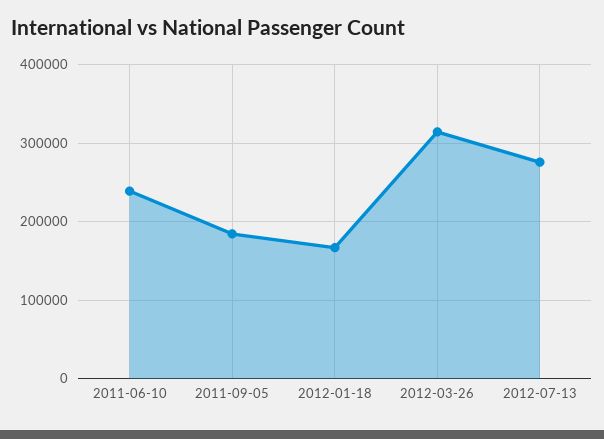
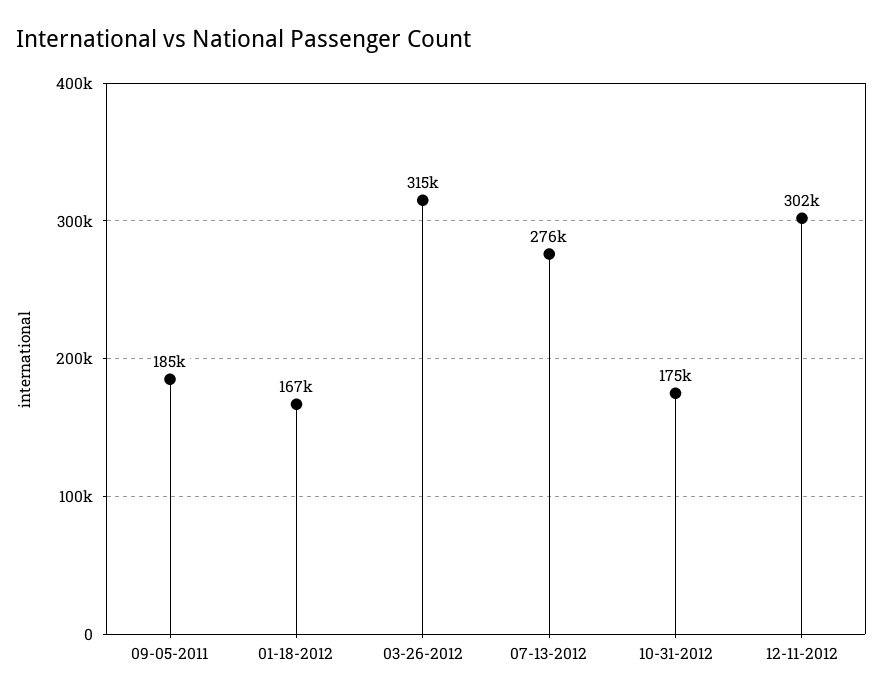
2011-06-10: 240000 -> none
10-31-2012: none -> 175000
12-11-2012: none -> 302000

